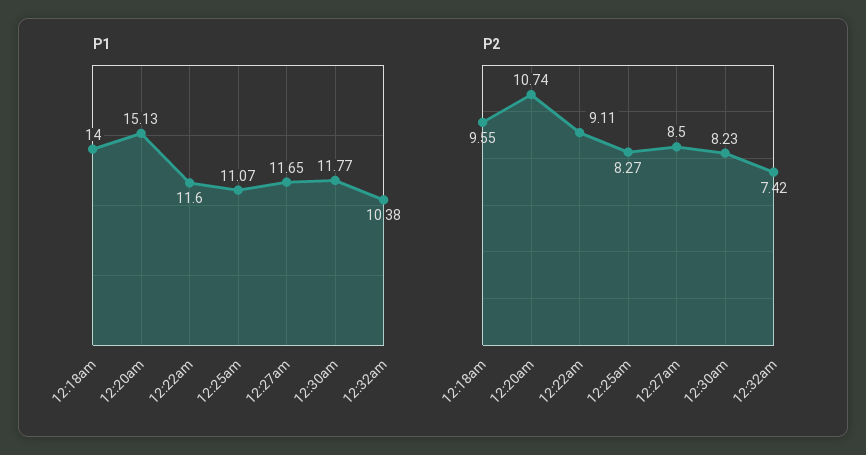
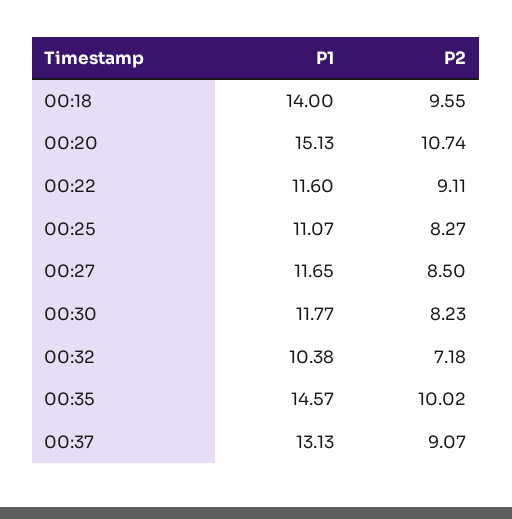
P2, 12:32am: 7.42 -> 7.18
P1, 00:35: none -> 14.57
P2, 00:35: none -> 10.02
P1, 00:37: none -> 13.13
P2, 00:37: none -> 9.07

